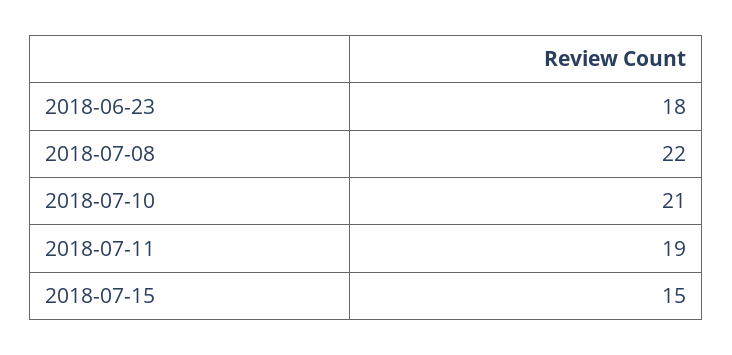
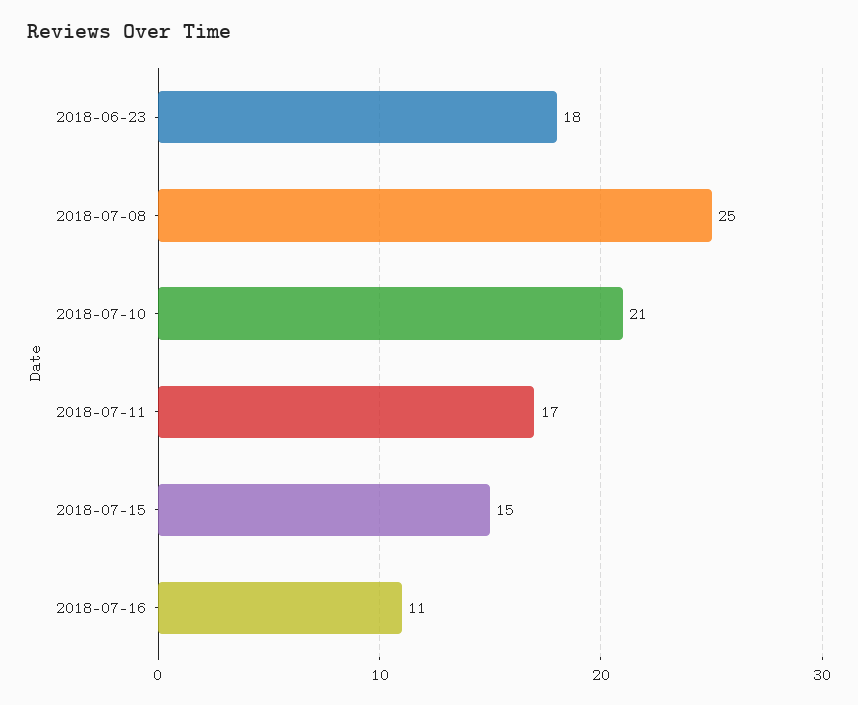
2018-07-08: 22 -> 25
2018-07-11: 19 -> 17
2018-07-16: none -> 11

